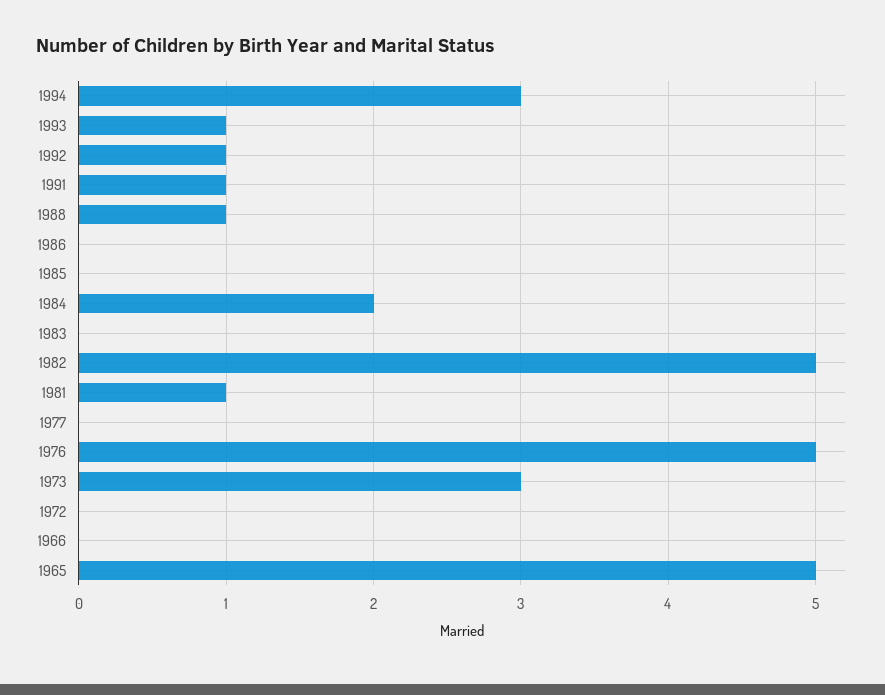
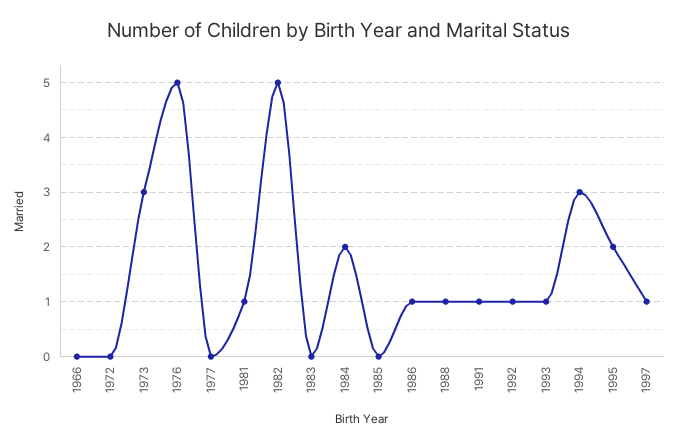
1986: 0 -> 1
1965: 5 -> none
1995: none -> 2
1997: none -> 1

